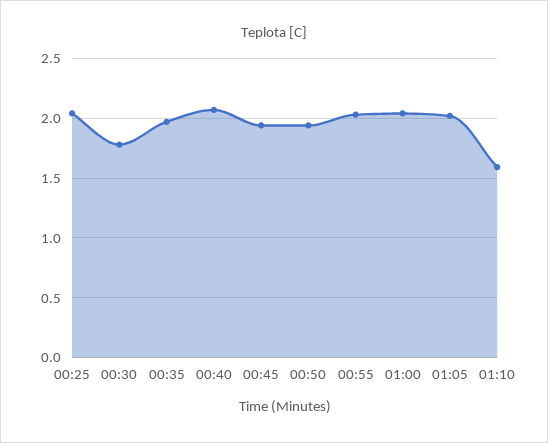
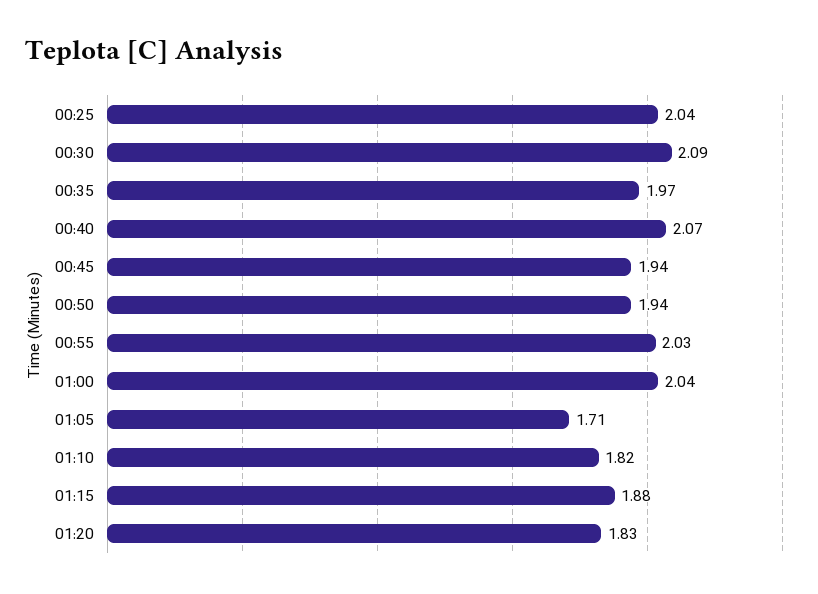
00:30: 1.8 -> 2.09
01:05: 2 -> 1.71
01:10: 1.6 -> 1.82
01:15: none -> 1.88
01:20: none -> 1.83

